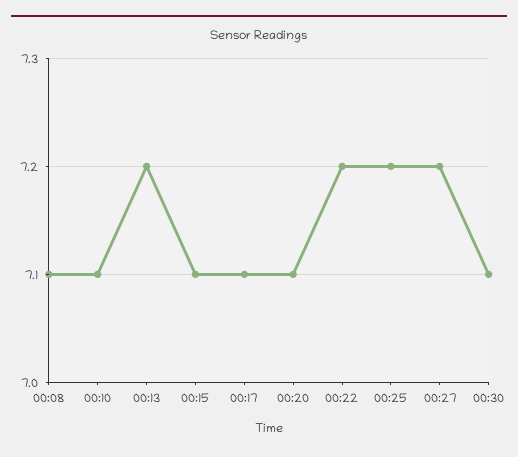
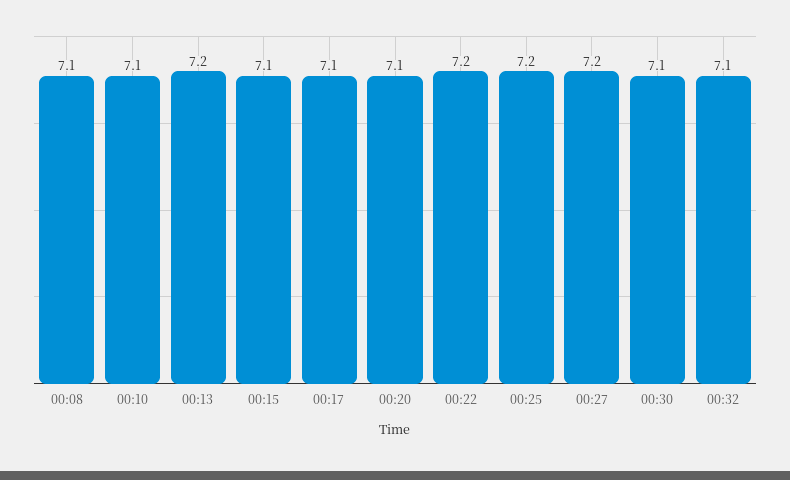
00:32: none -> 7.1

